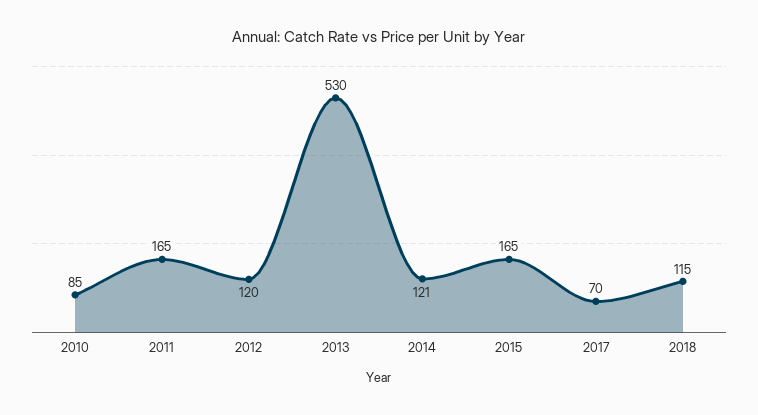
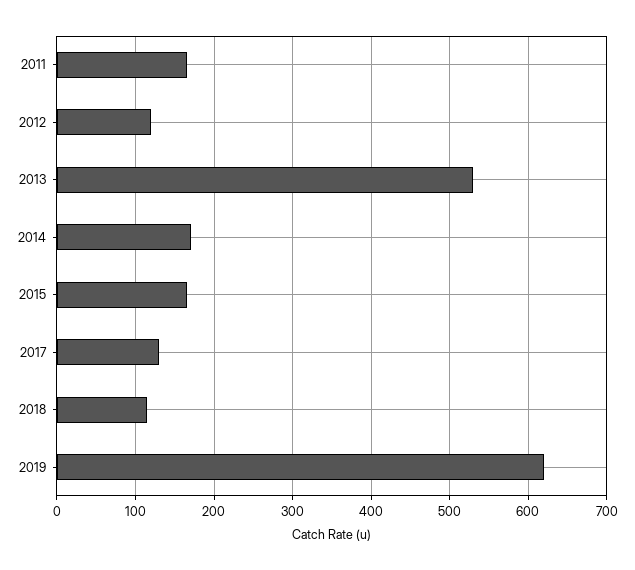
2010: 85 -> none
2014: 121 -> 170
2017: 70 -> 130
2019: none -> 620

